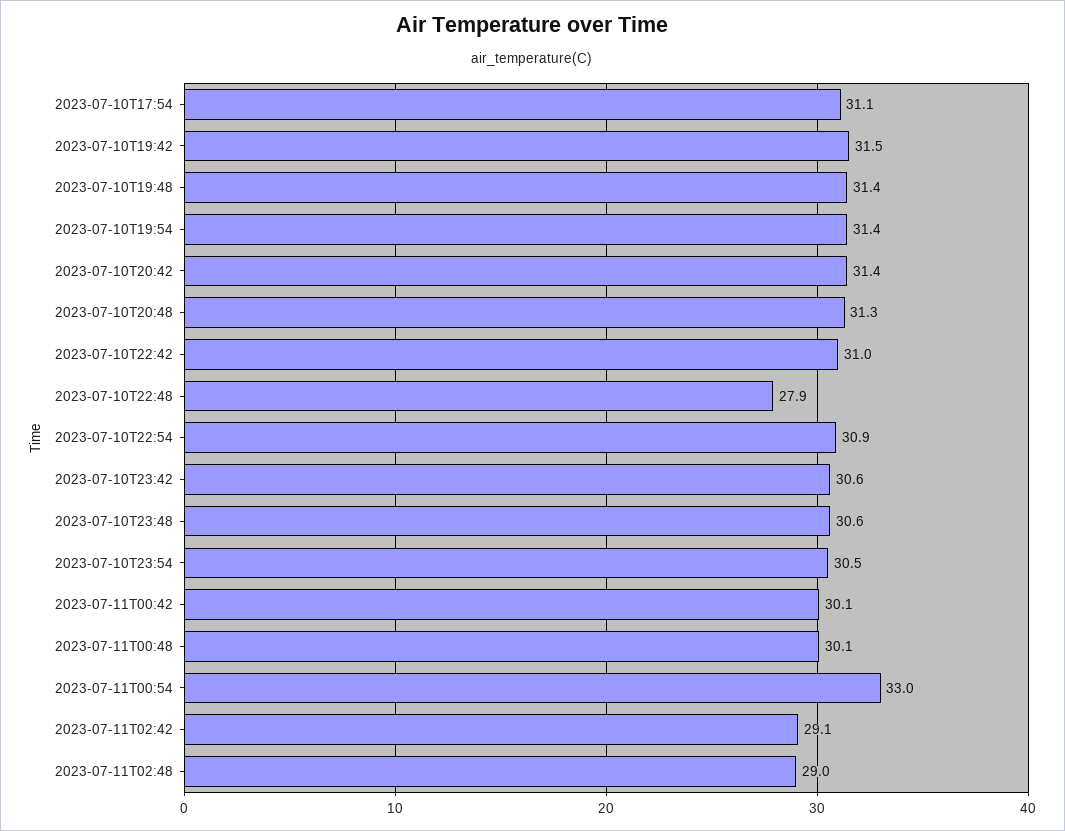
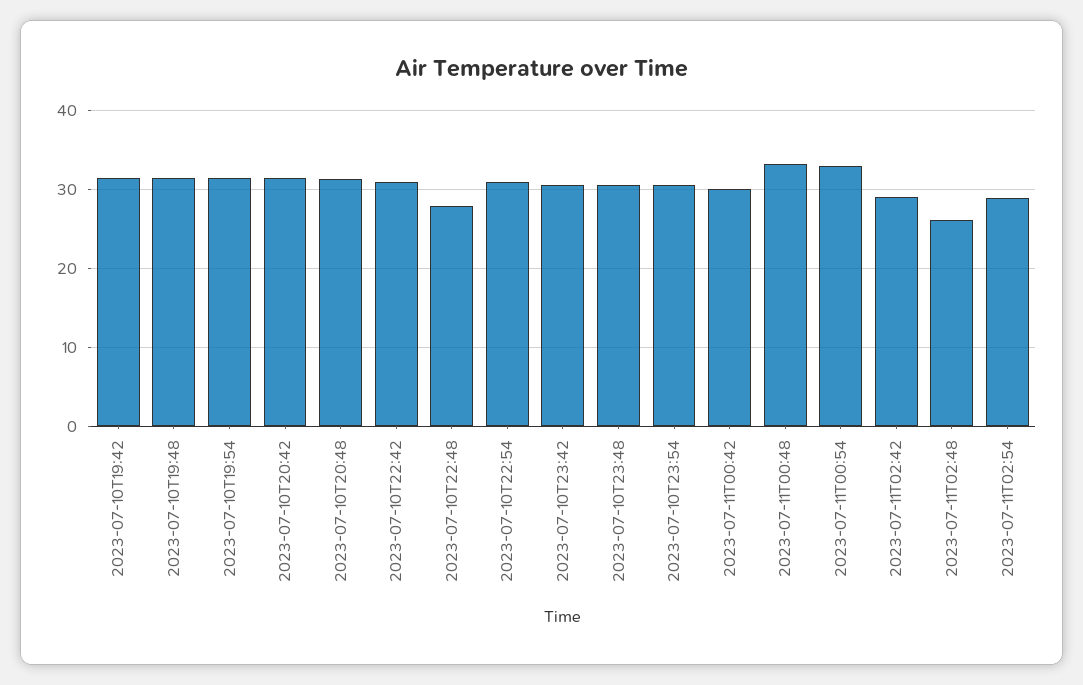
2023-07-10T17:54: 31.1 -> none
2023-07-11T00:48: 30.1 -> 33
2023-07-11T02:48: 29 -> 26
2023-07-11T02:54: none -> 29

